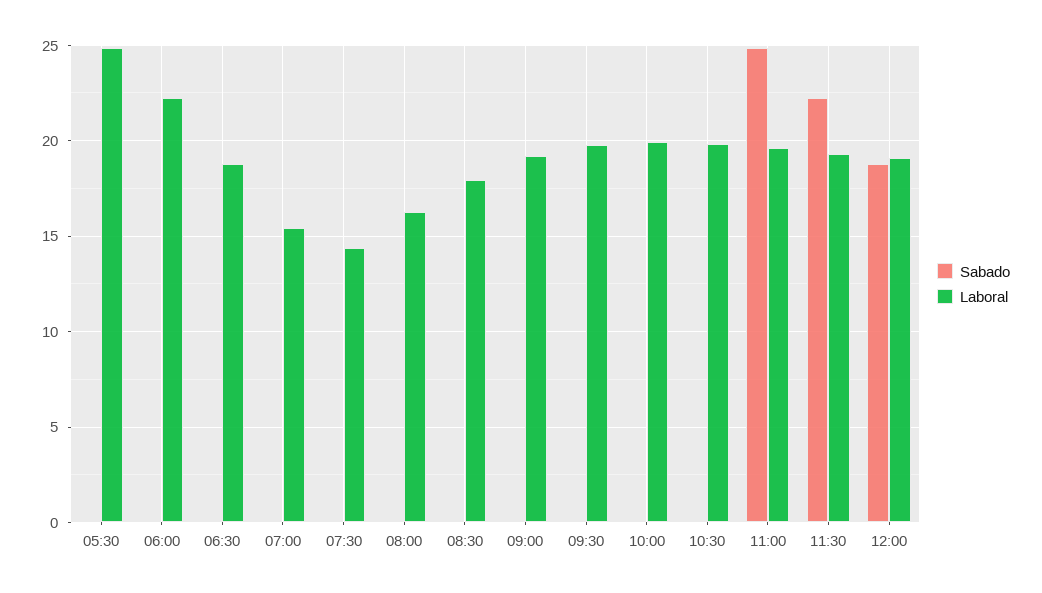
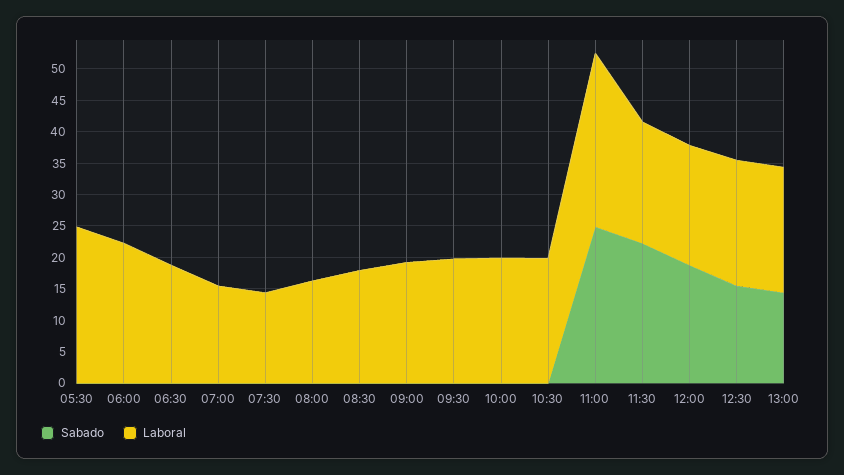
Laboral, 11:00: 19.5 -> 27.5
Sabado, 12:30: none -> 15
Laboral, 12:30: none -> 20
Sabado, 13:00: none -> 15
Laboral, 13:00: none -> 20

